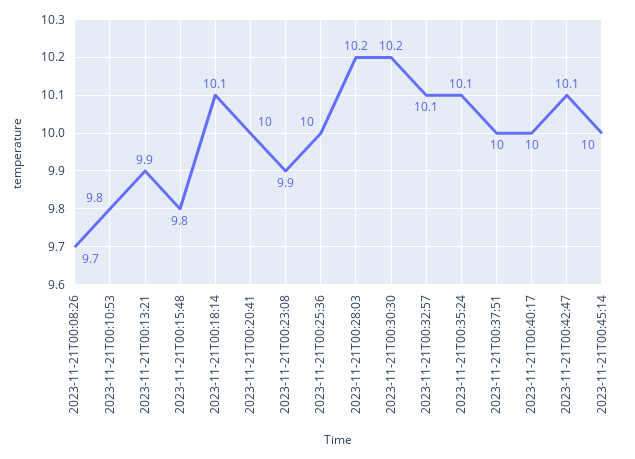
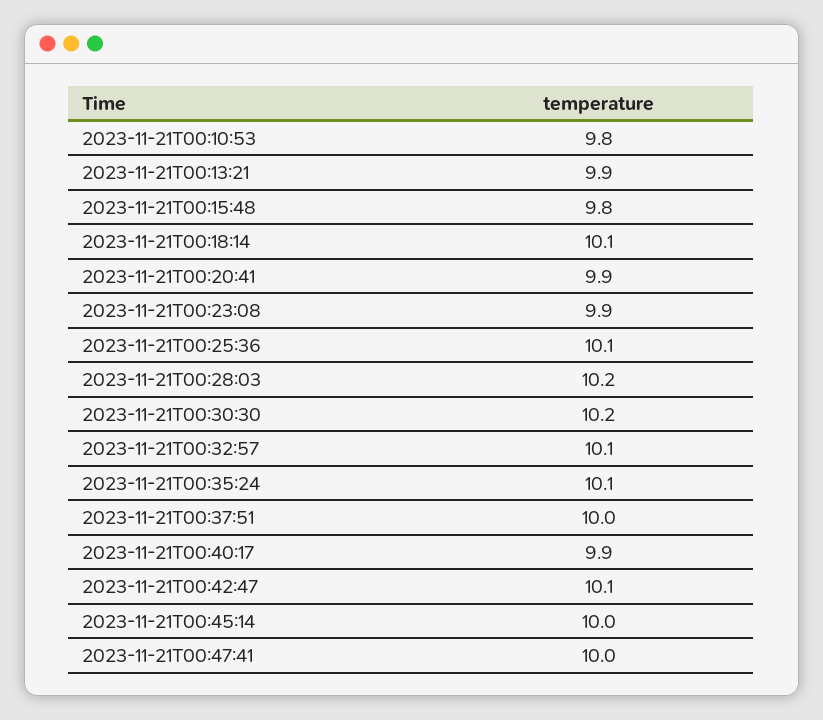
2023-11-21T00:08:26: 9.7 -> none
2023-11-21T00:20:41: 10 -> 9.9
2023-11-21T00:25:36: 10 -> 10.1
2023-11-21T00:40:17: 10 -> 9.9
2023-11-21T00:47:41: none -> 10

